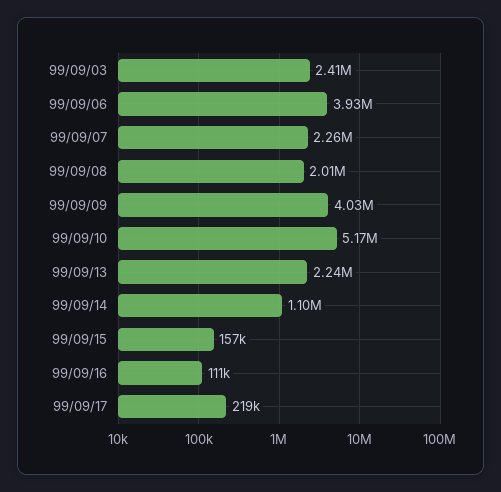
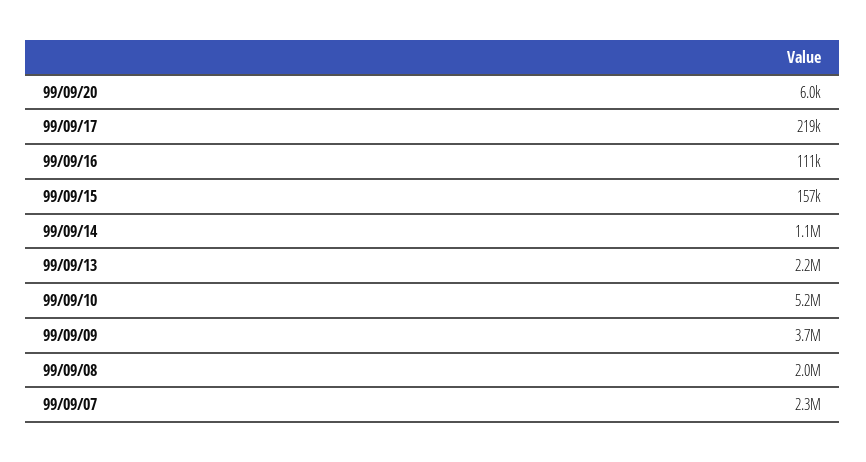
99/09/03: 2410000 -> none
99/09/06: 3930000 -> none
99/09/09: 4030000 -> 3700000
99/09/20: none -> 6000

